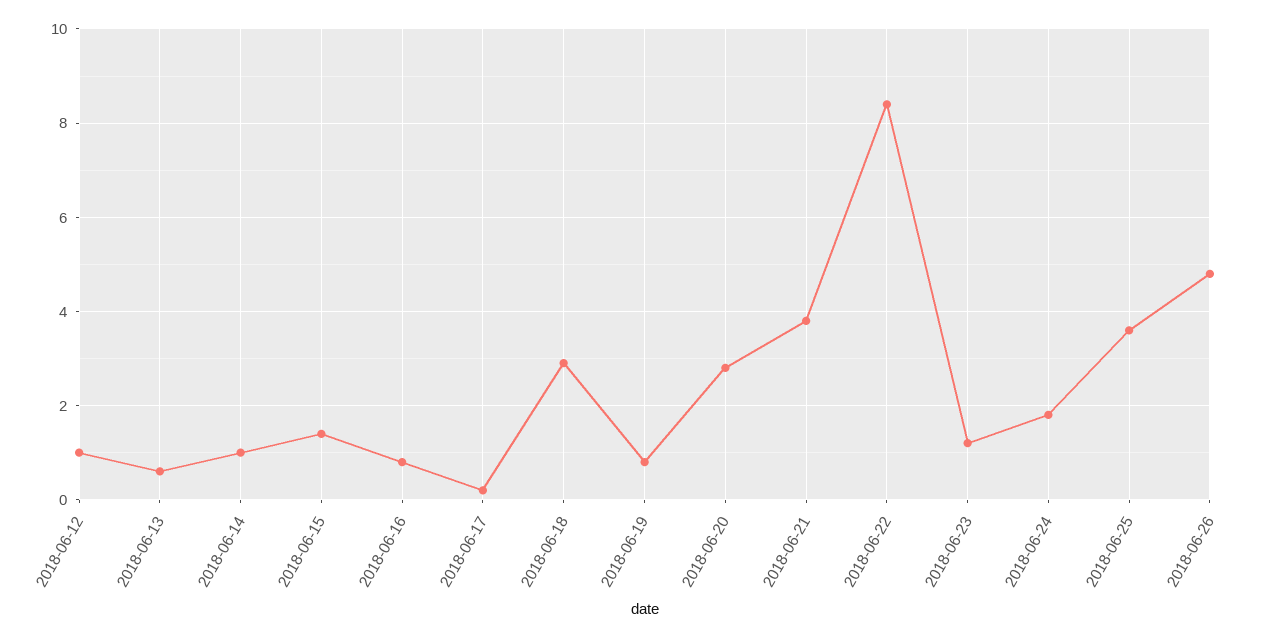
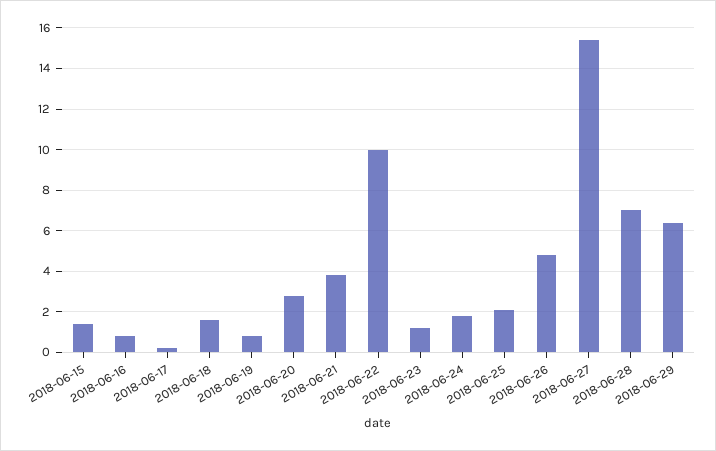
2018-06-12: 1 -> none
2018-06-13: 0.5 -> none
2018-06-14: 1 -> none
2018-06-18: 3 -> 1.5
2018-06-22: 8.5 -> 10
2018-06-25: 3.5 -> 2
2018-06-27: none -> 15.5
2018-06-28: none -> 7
2018-06-29: none -> 6.5

